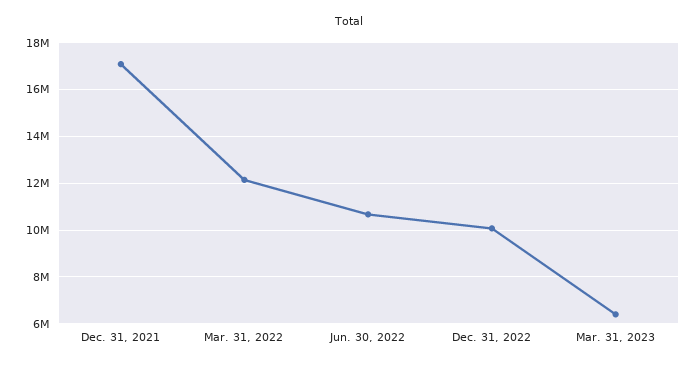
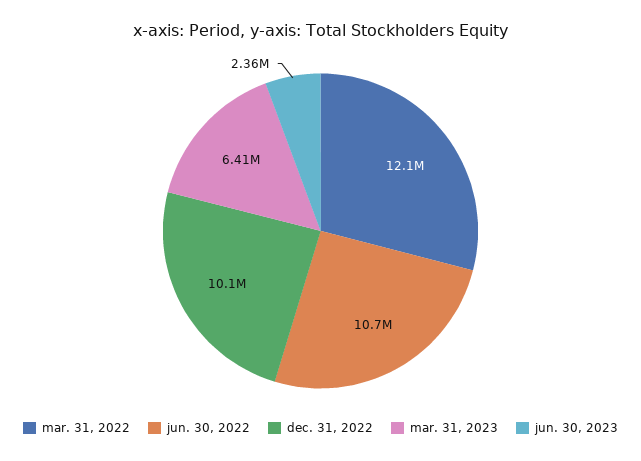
Dec. 31, 2021: 17000000 -> none
jun. 30, 2023: none -> 2360000

